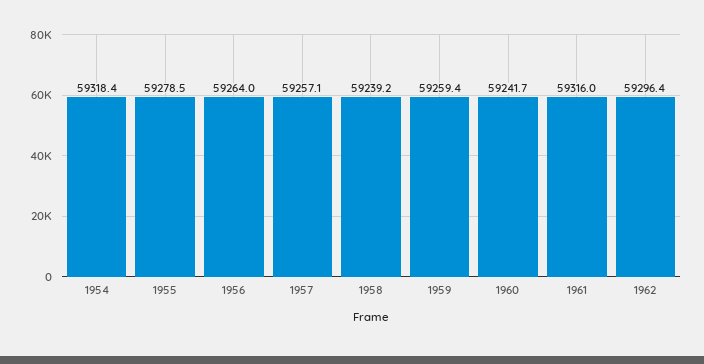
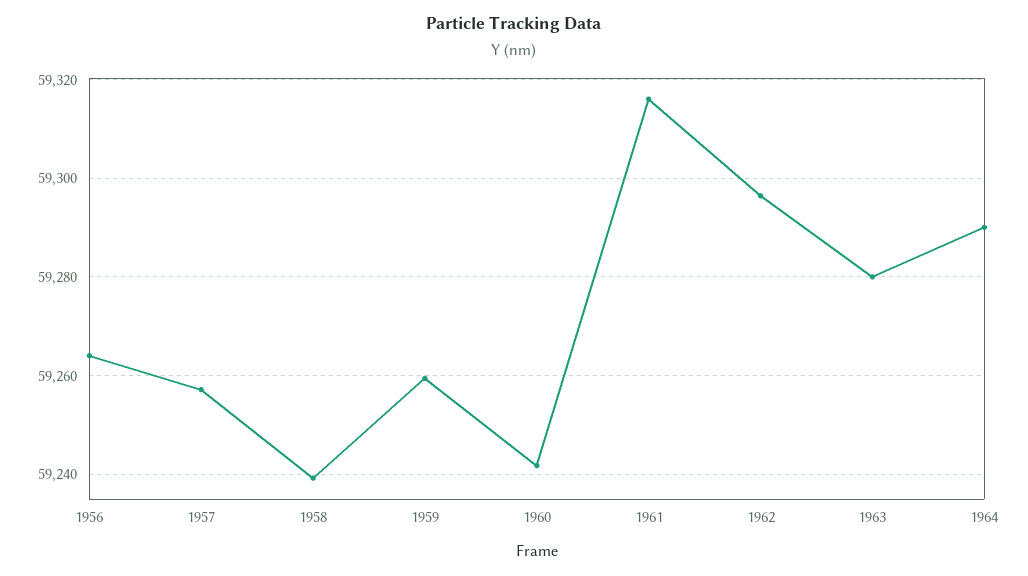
1954: 59318.4 -> none
1955: 59278.5 -> none
1963: none -> 59280
1964: none -> 59290

